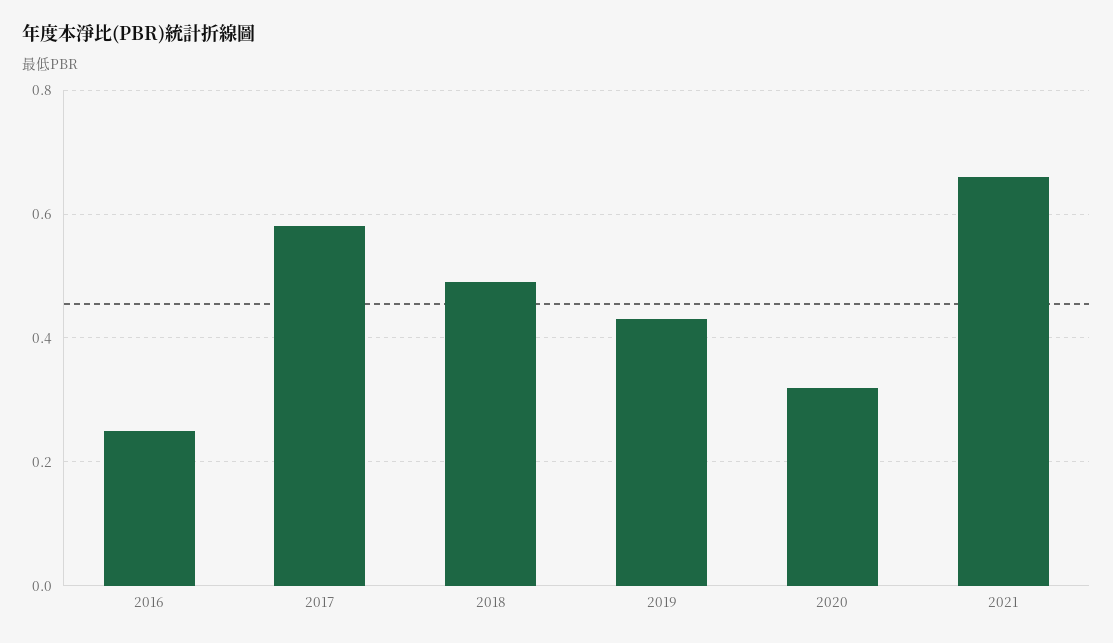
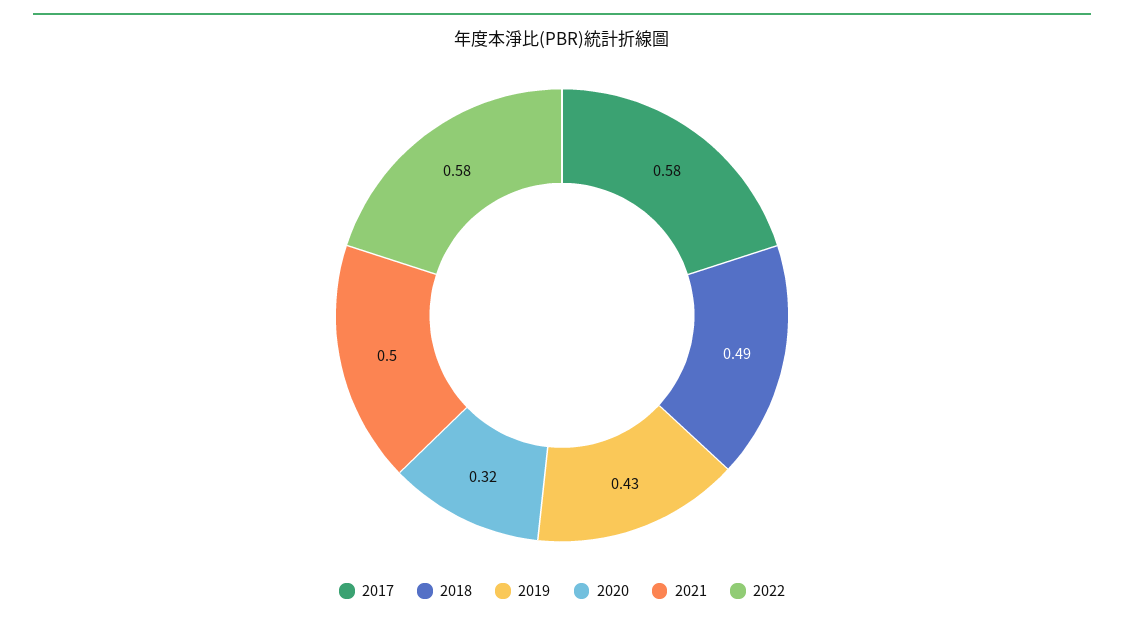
2016: 0.25 -> none
2021: 0.65 -> 0.5
2022: none -> 0.58

